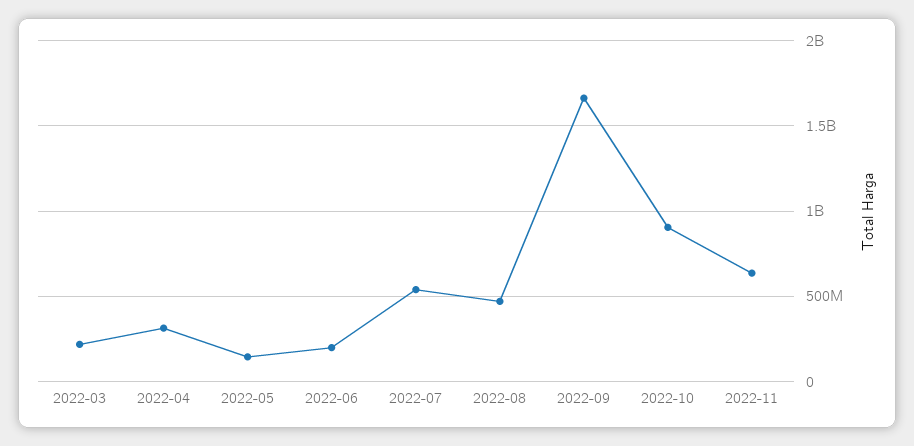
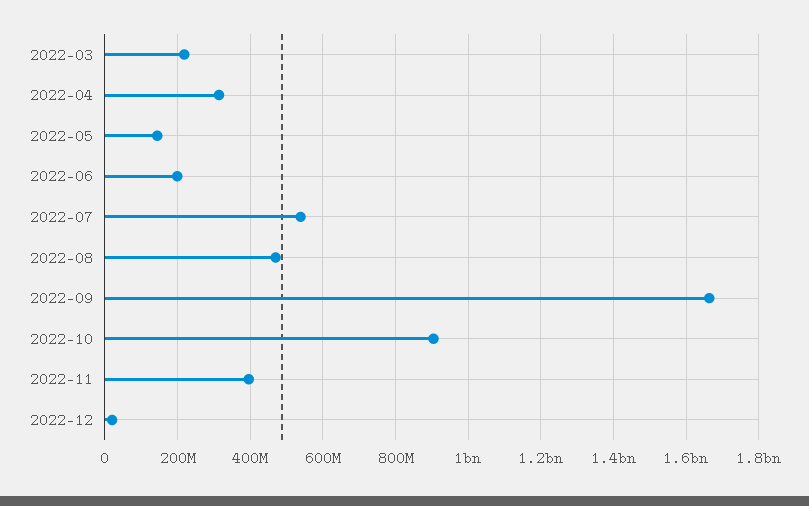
2022-11: 650000000 -> 400000000
2022-12: none -> 20000000

